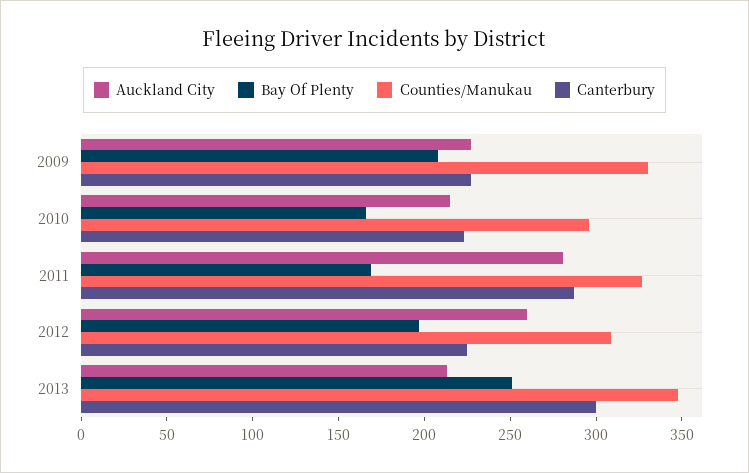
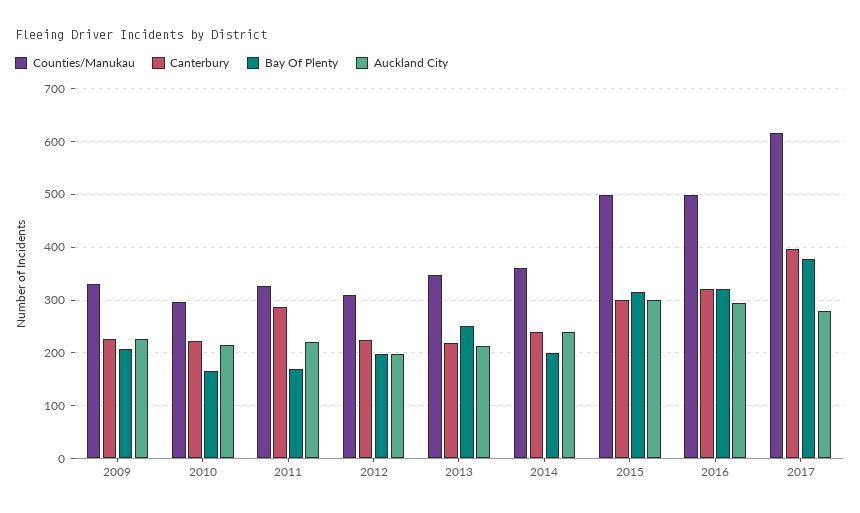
Auckland City, 2011: 280 -> 220
Auckland City, 2012: 260 -> 200
Canterbury, 2013: 300 -> 220
Counties/Manukau, 2014: none -> 360
Canterbury, 2014: none -> 240
Bay Of Plenty, 2014: none -> 200
Auckland City, 2014: none -> 240
Counties/Manukau, 2015: none -> 500
Canterbury, 2015: none -> 300
Bay Of Plenty, 2015: none -> 320
Auckland City, 2015: none -> 300
Counties/Manukau, 2016: none -> 500
Canterbury, 2016: none -> 320
Bay Of Plenty, 2016: none -> 320
Auckland City, 2016: none -> 300
Counties/Manukau, 2017: none -> 620
Canterbury, 2017: none -> 400
Bay Of Plenty, 2017: none -> 380
Auckland City, 2017: none -> 280

